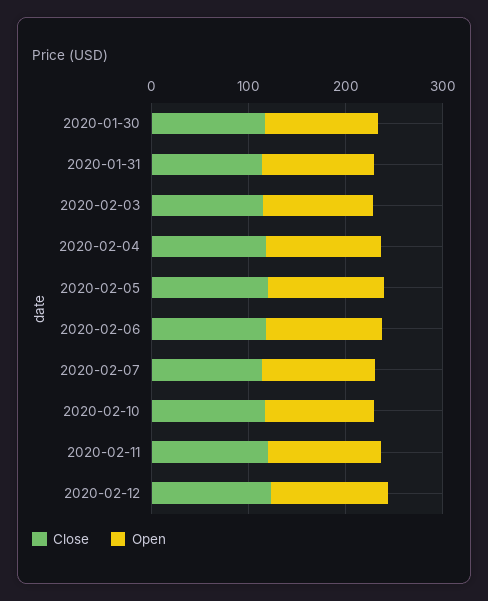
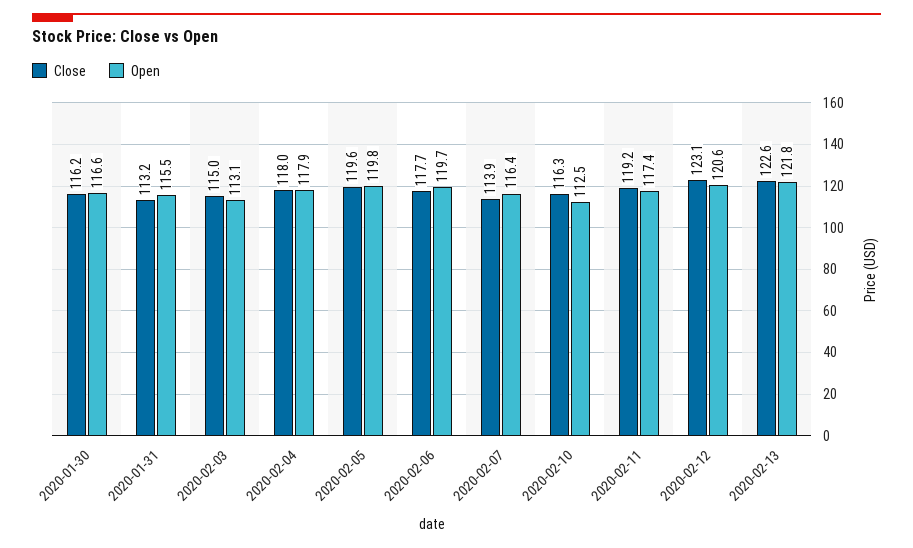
Close, 2020-02-13: none -> 122.6
Open, 2020-02-13: none -> 121.8

